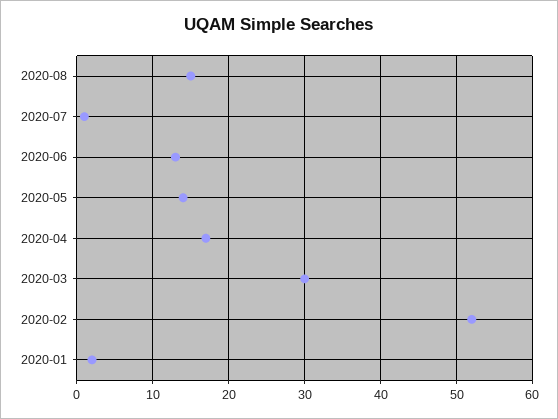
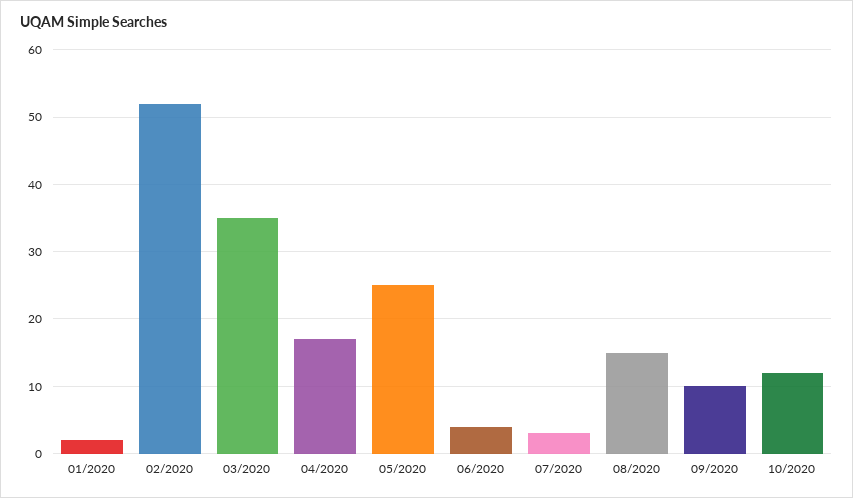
2020-07: 1 -> 3
2020-06: 13 -> 4
2020-05: 14 -> 25
2020-03: 30 -> 35
09/2020: none -> 10
10/2020: none -> 12

